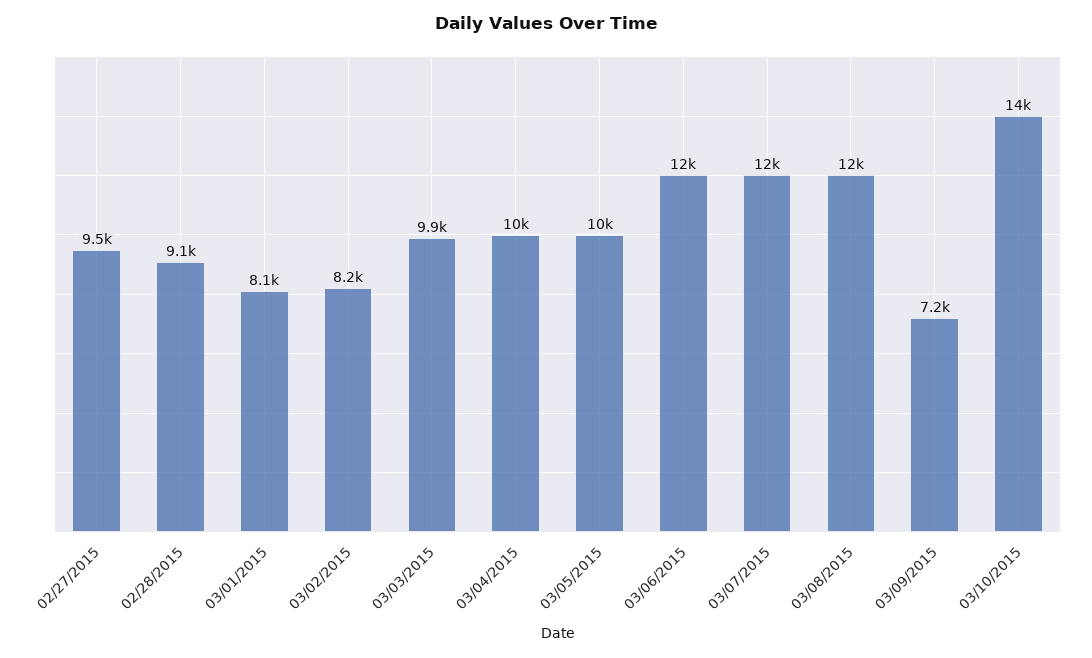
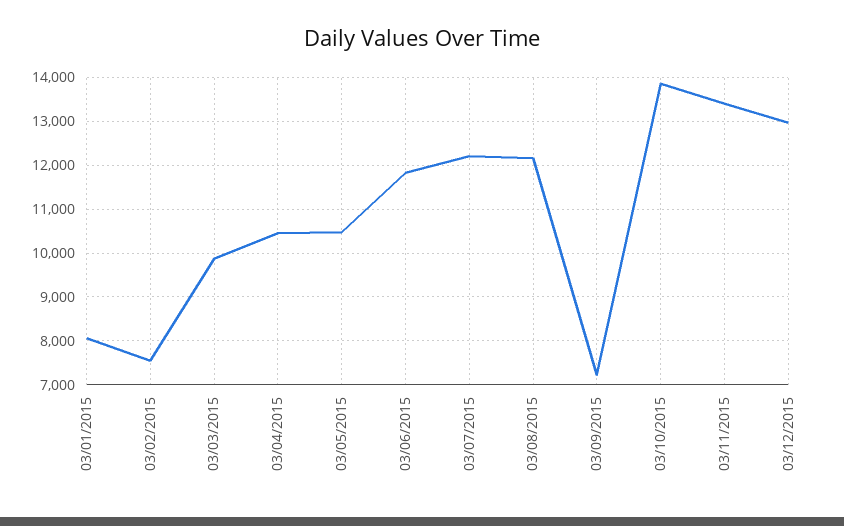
02/27/2015: 9500 -> none
02/28/2015: 9100 -> none
03/02/2015: 8200 -> 7600
03/11/2015: none -> 13400
03/12/2015: none -> 13000

